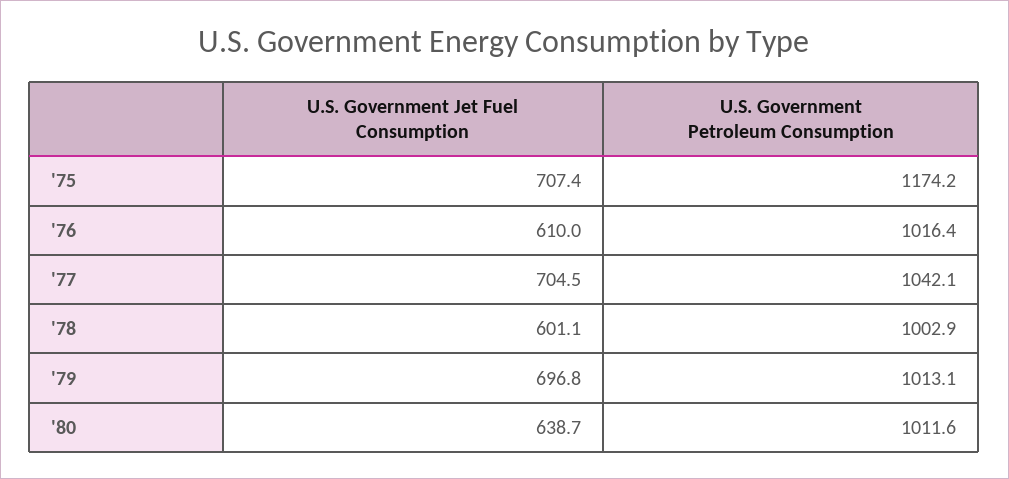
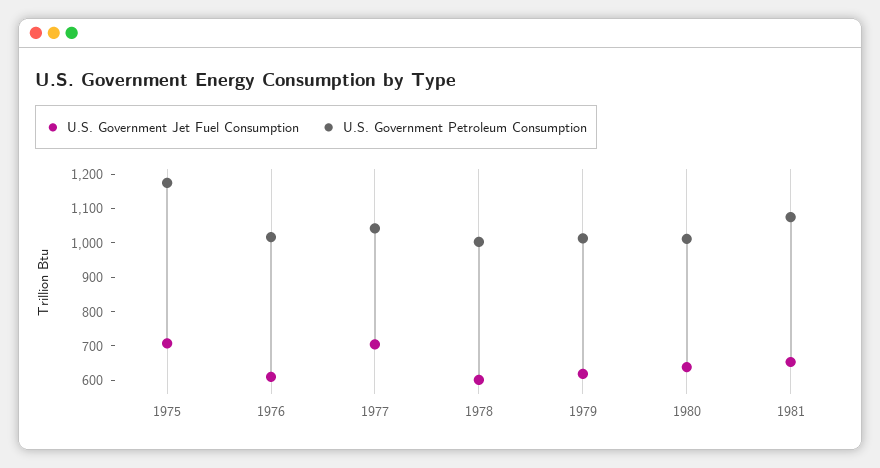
U.S. Government Jet Fuel Consumption, '79: 696.8 -> 625
U.S. Government Jet Fuel Consumption, 1981: none -> 650
U.S. Government Petroleum Consumption, 1981: none -> 1075

